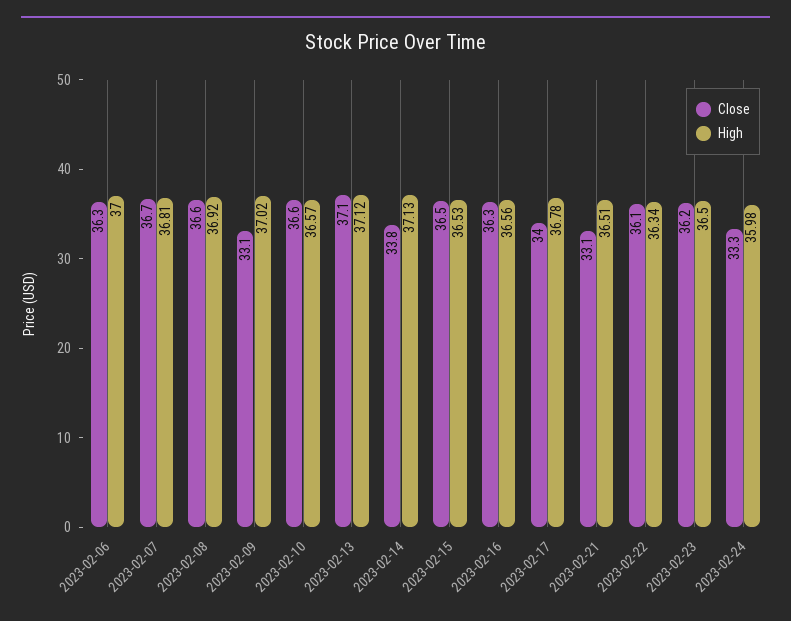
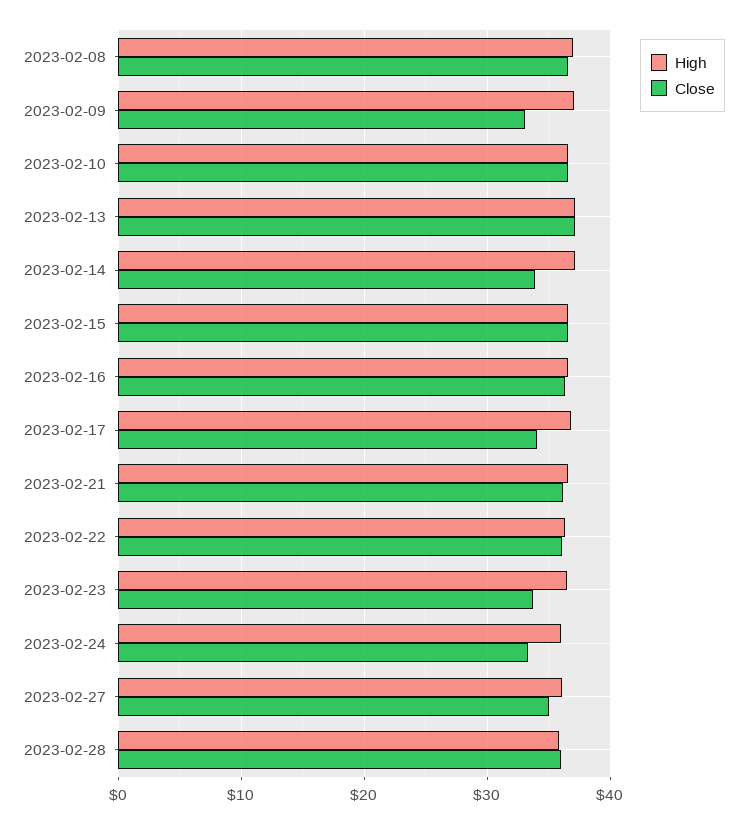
Close, 2023-02-06: 36.3 -> none
High, 2023-02-06: 37 -> none
Close, 2023-02-07: 36.7 -> none
High, 2023-02-07: 36.81 -> none
Close, 2023-02-21: 33.1 -> 36
Close, 2023-02-23: 36.2 -> 34
High, 2023-02-27: none -> 36
Close, 2023-02-27: none -> 35
High, 2023-02-28: none -> 36
Close, 2023-02-28: none -> 36

